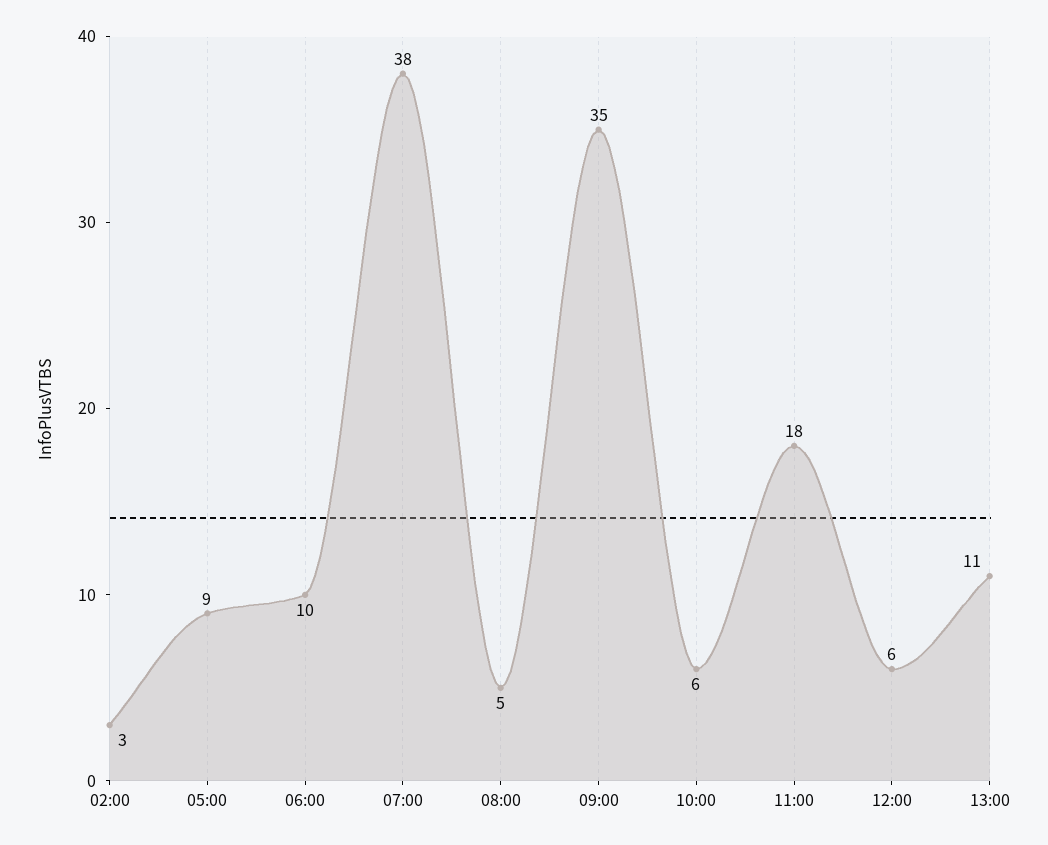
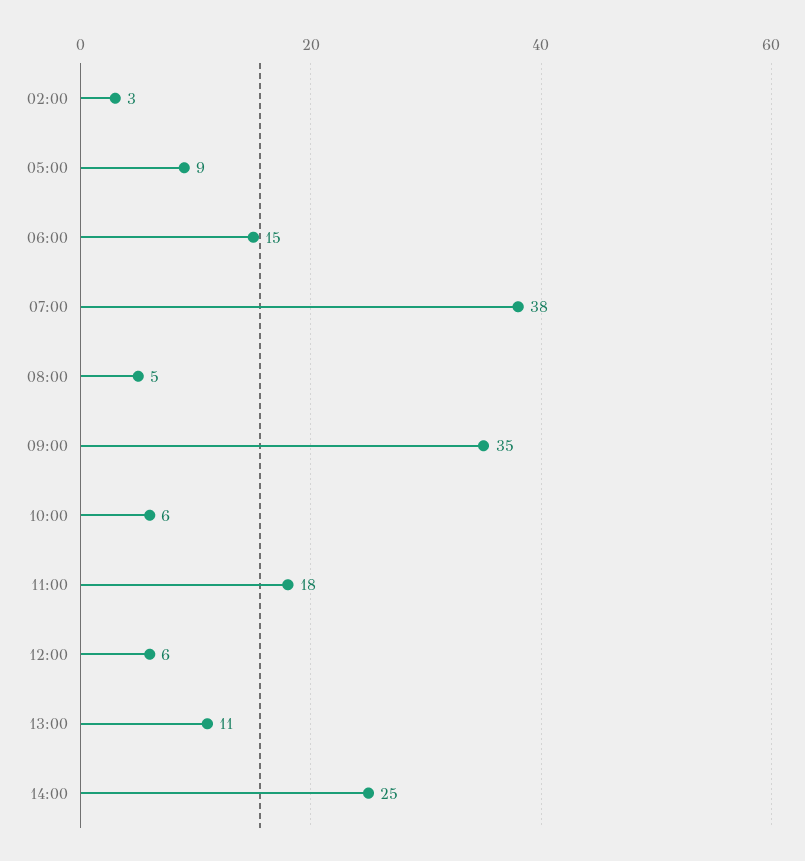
06:00: 10 -> 15
14:00: none -> 25

